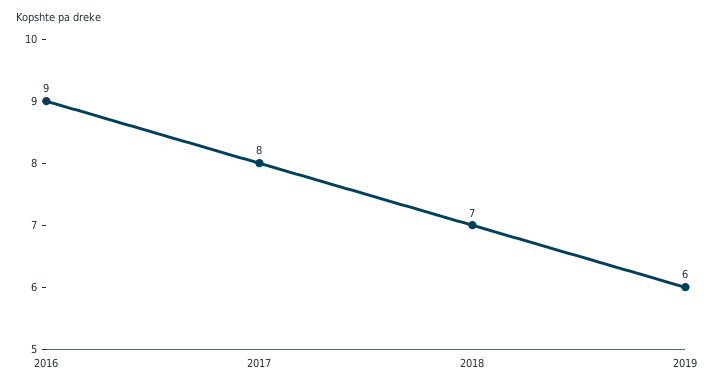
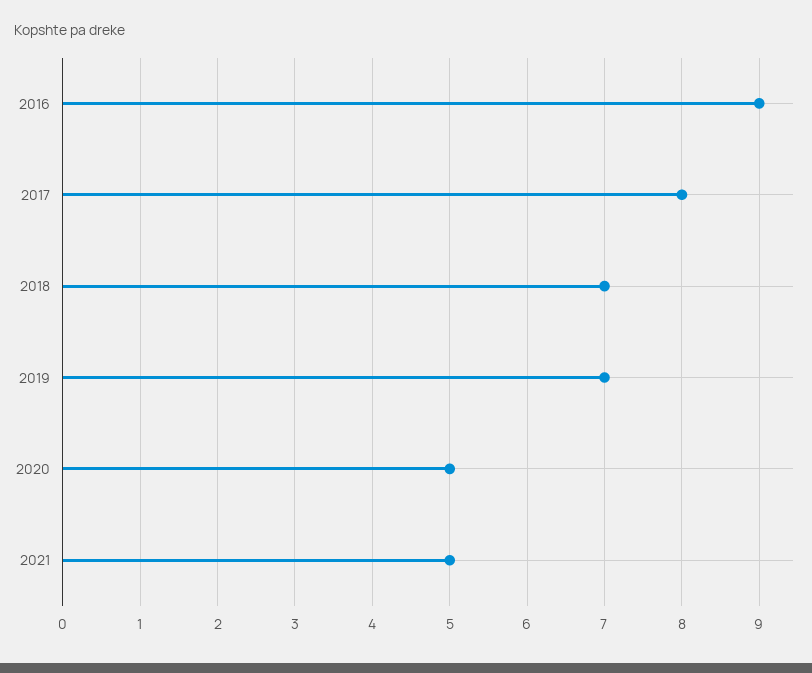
2019: 6 -> 7
2020: none -> 5
2021: none -> 5

